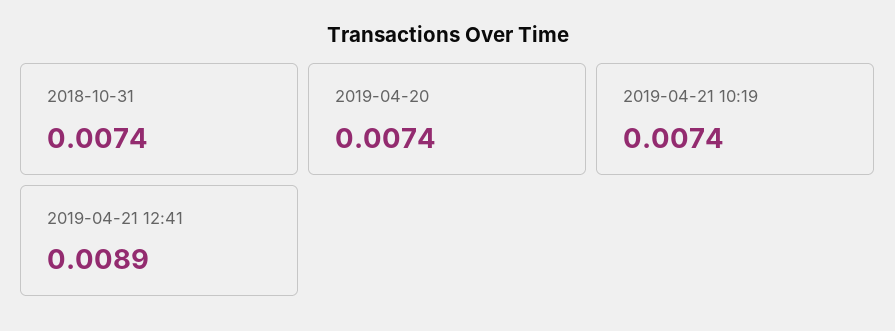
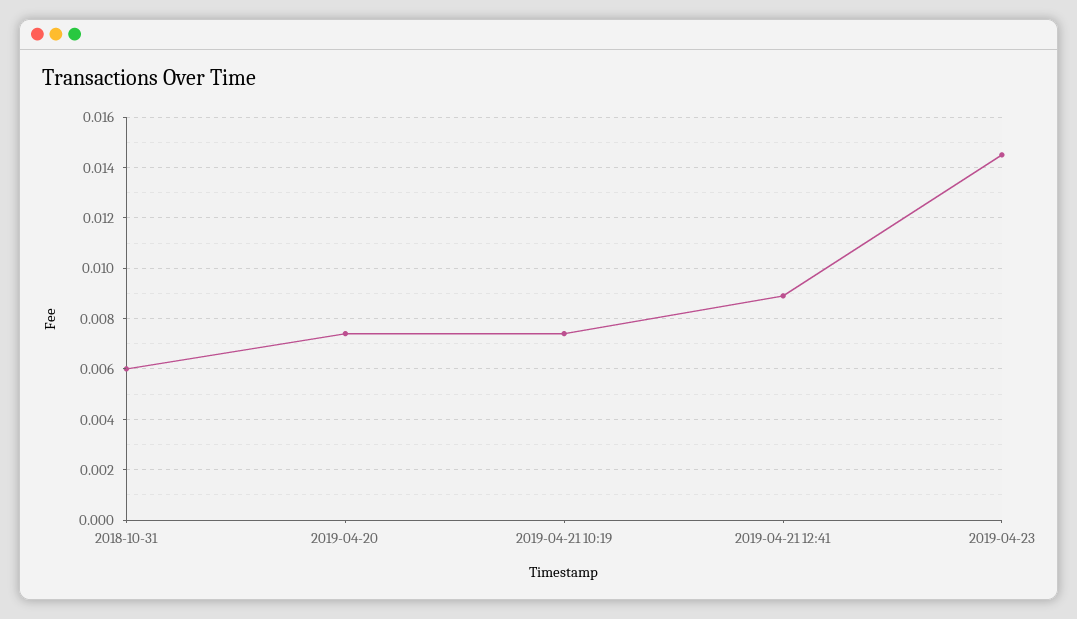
2018-10-31: 0.0074 -> 0.006
2019-04-23: none -> 0.0145

